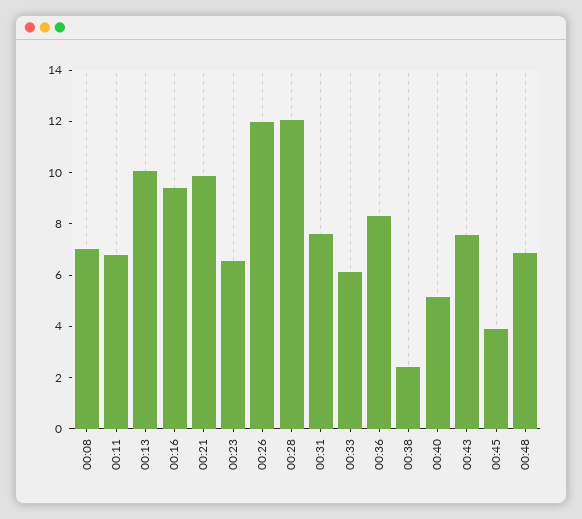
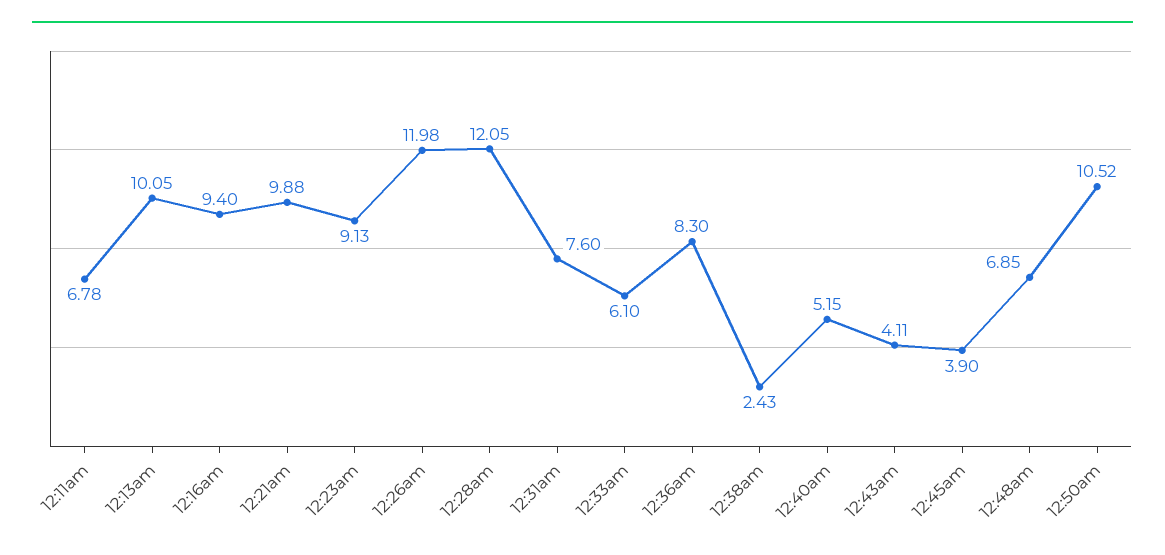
00:08: 7 -> none
00:23: 6.5 -> 9.13
00:43: 7.5 -> 4.11
12:50am: none -> 10.52

